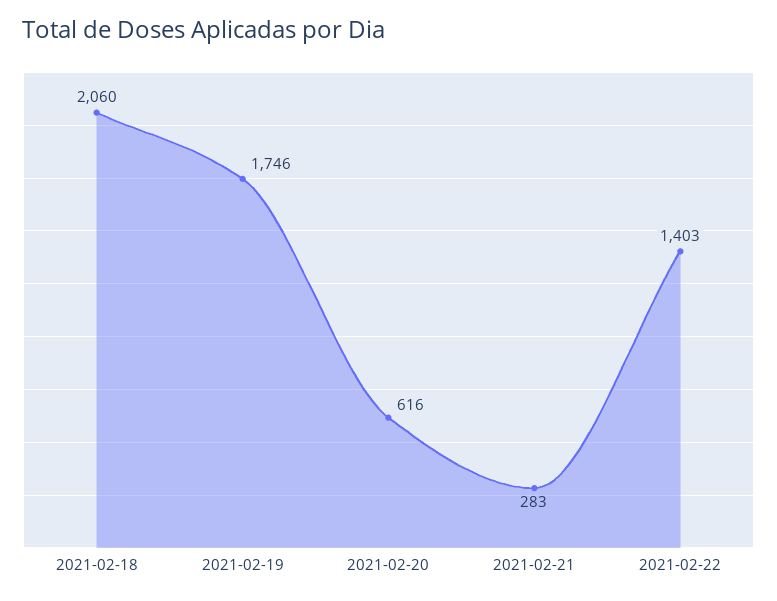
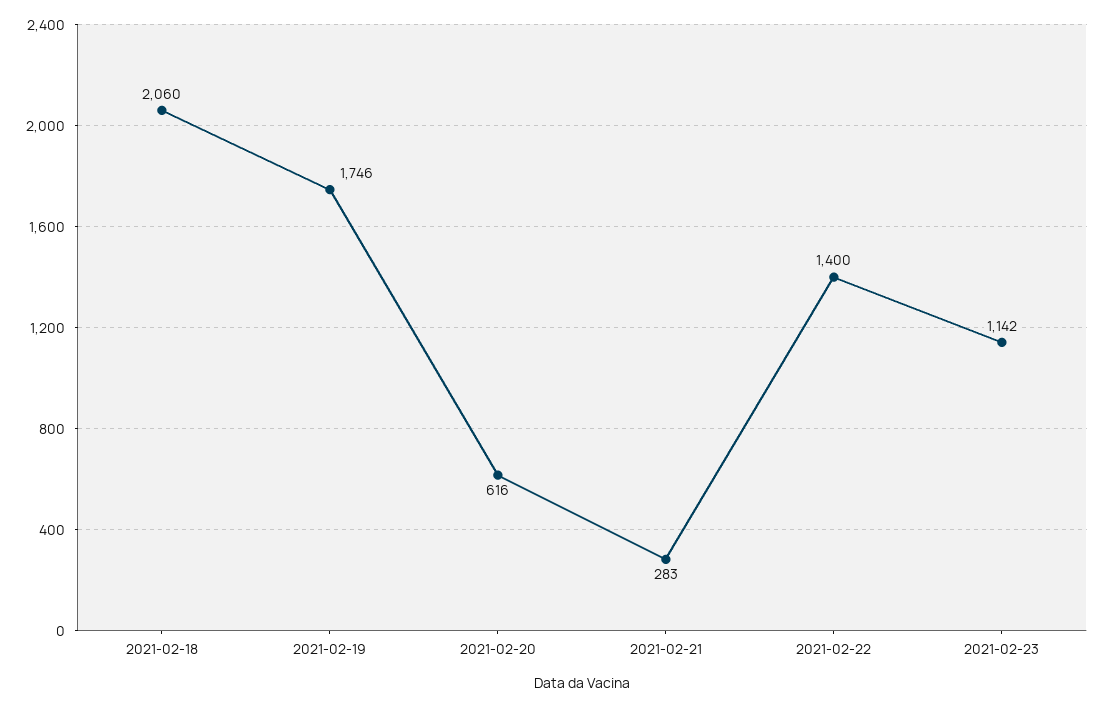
2021-02-22: 1403 -> 1400
2021-02-23: none -> 1142

